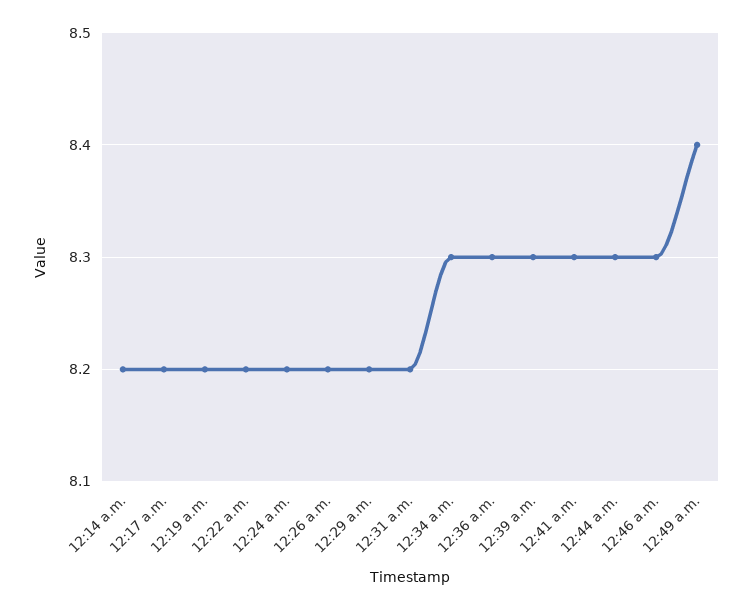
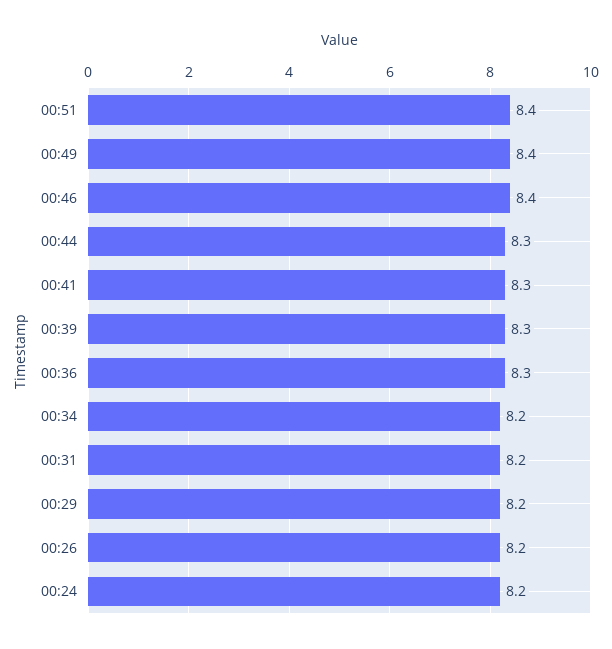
12:14 a.m.: 8.2 -> none
12:17 a.m.: 8.2 -> none
12:19 a.m.: 8.2 -> none
12:22 a.m.: 8.2 -> none
12:34 a.m.: 8.3 -> 8.2
12:46 a.m.: 8.3 -> 8.4
00:51: none -> 8.4

